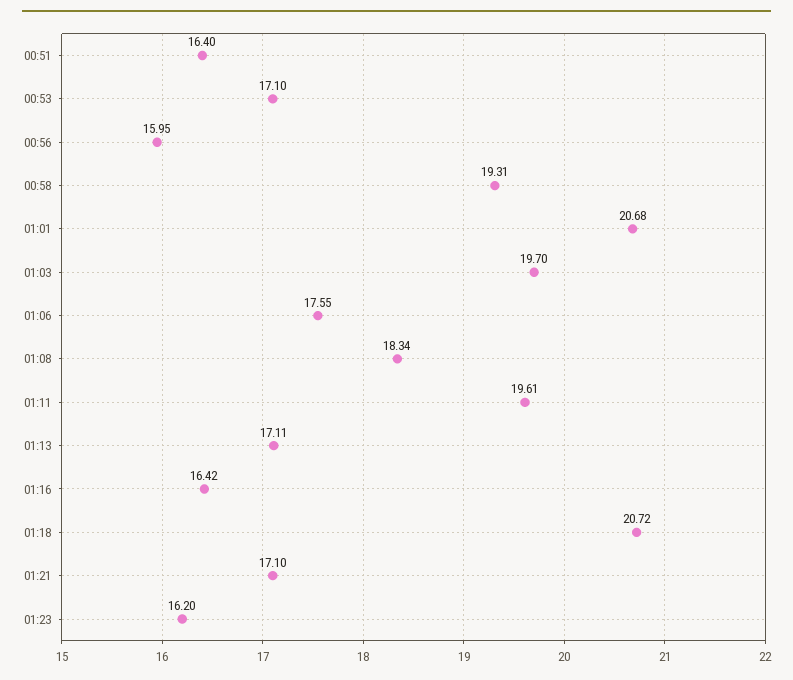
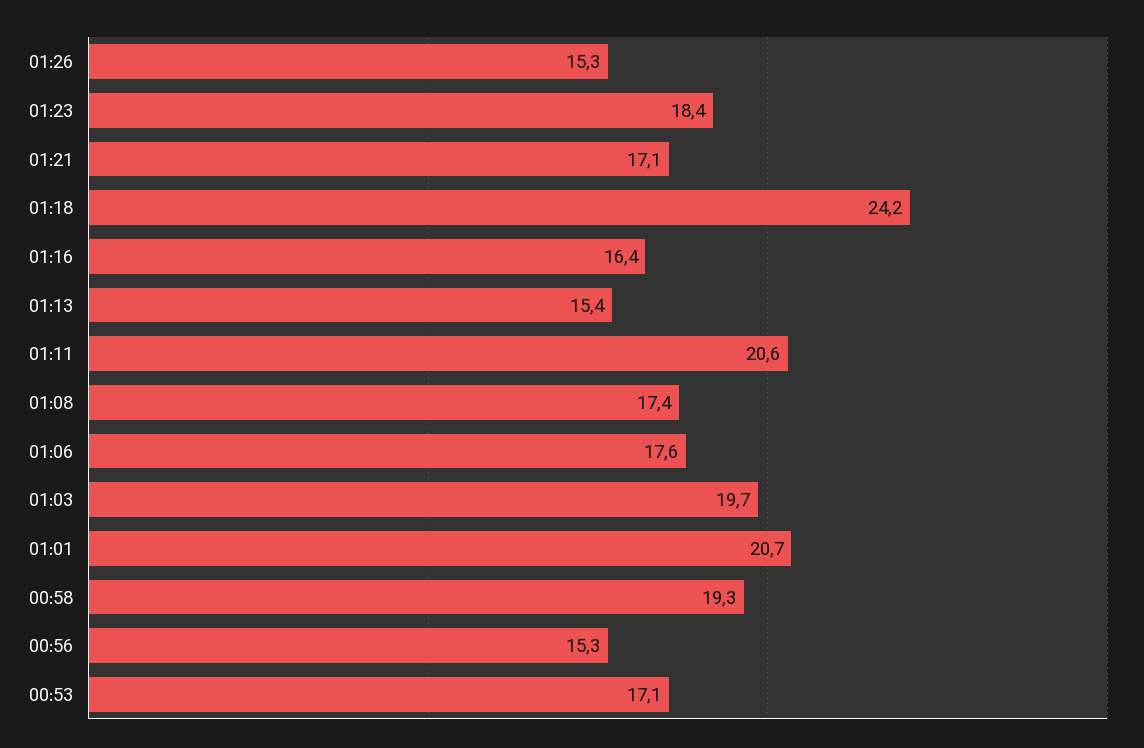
00:51: 16.4 -> none
00:56: 15.95 -> 15.3
01:08: 18.34 -> 17.4
01:11: 19.61 -> 20.6
01:13: 17.11 -> 15.4
01:18: 20.72 -> 24.2
01:23: 16.2 -> 18.4
01:26: none -> 15.3

